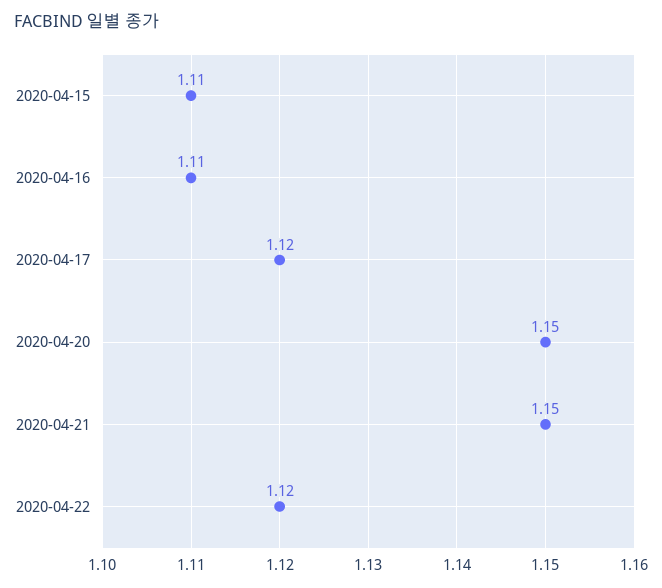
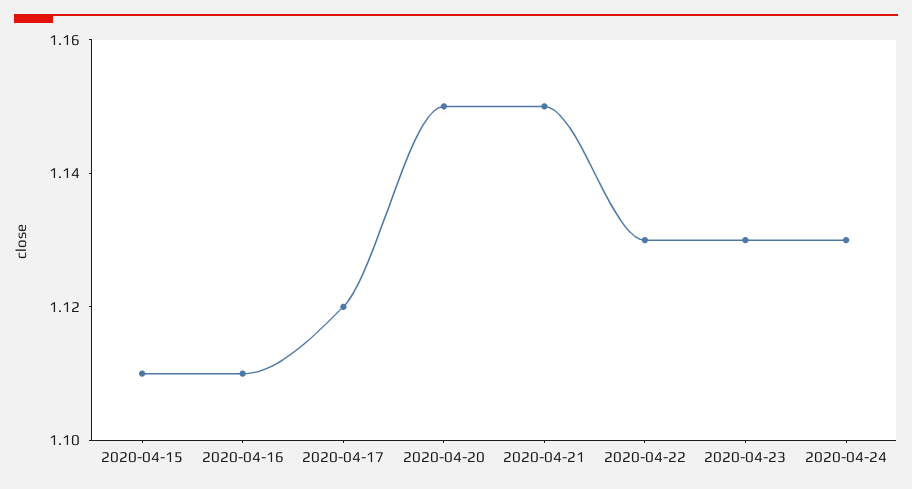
2020-04-22: 1.12 -> 1.13
2020-04-23: none -> 1.13
2020-04-24: none -> 1.13

